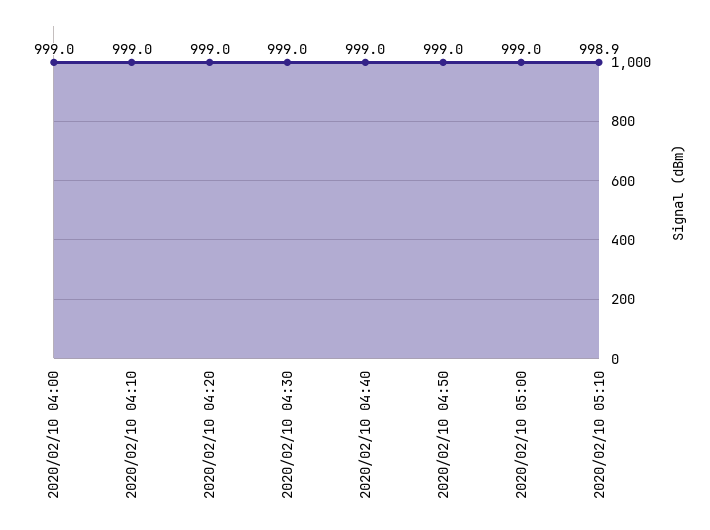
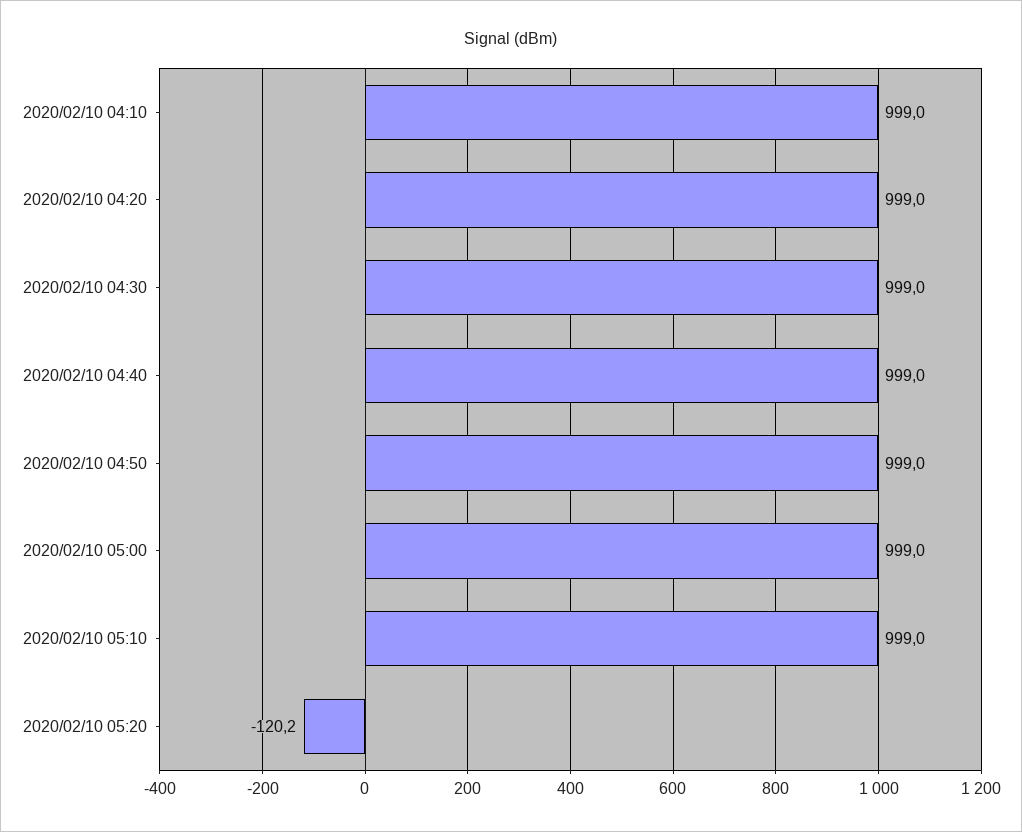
2020/02/10 04:00: 999 -> none
2020/02/10 05:10: 998.9 -> 999
2020/02/10 05:20: none -> -120.2

